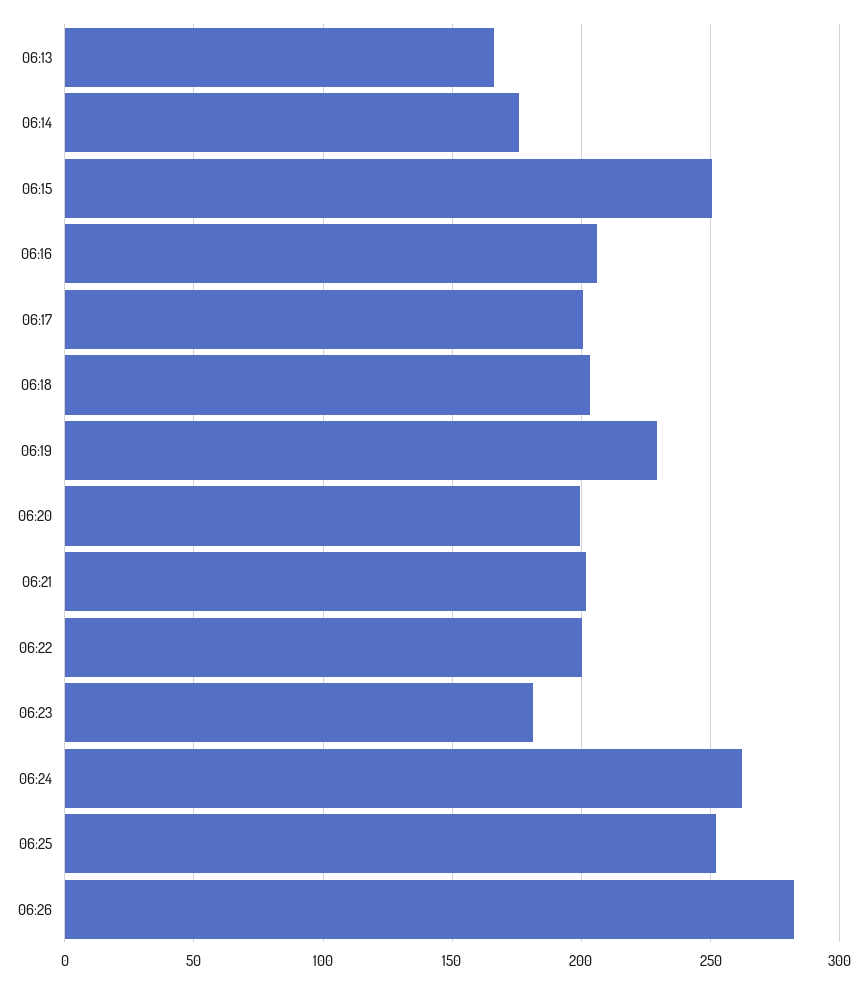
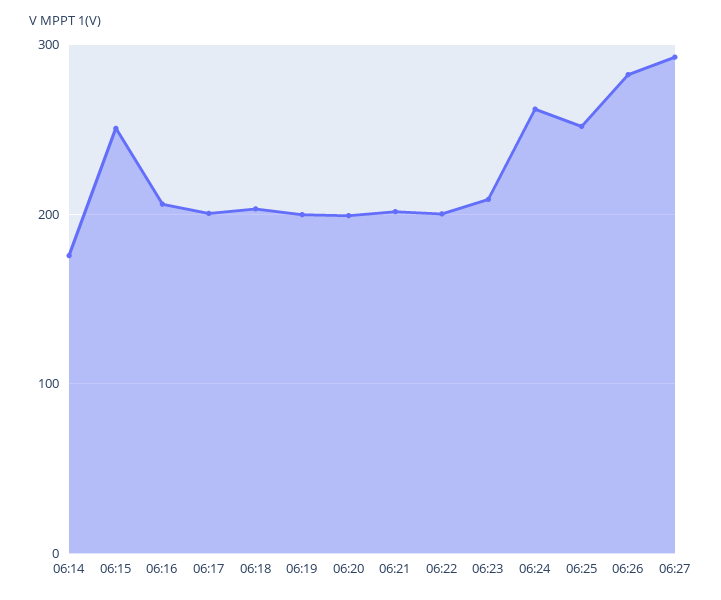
06:13: 165 -> none
06:19: 230 -> 200
06:23: 180 -> 210
06:27: none -> 290

